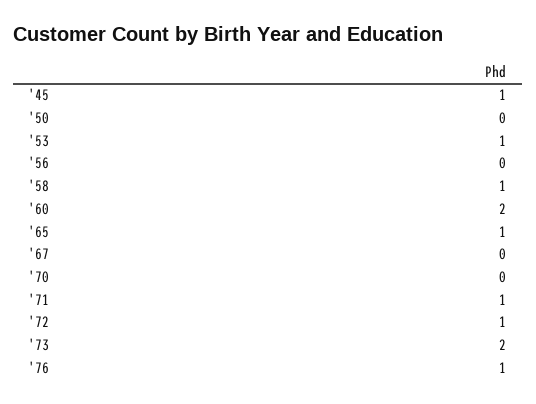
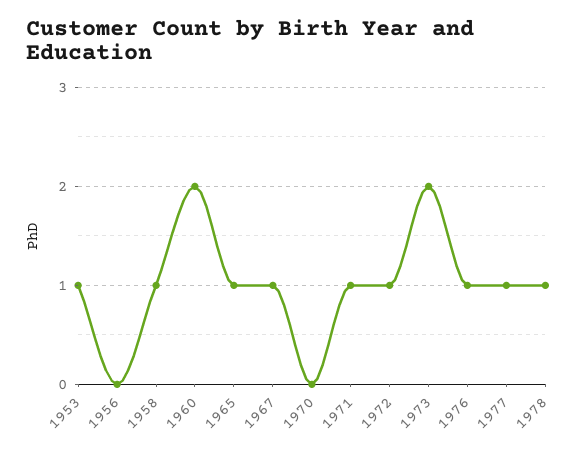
'45: 1 -> none
'50: 0 -> none
'67: 0 -> 1
1977: none -> 1
1978: none -> 1

